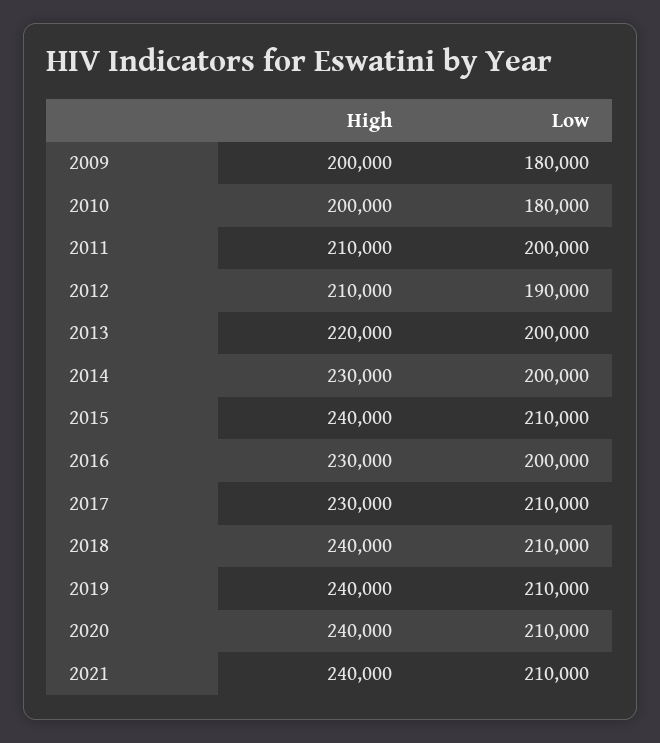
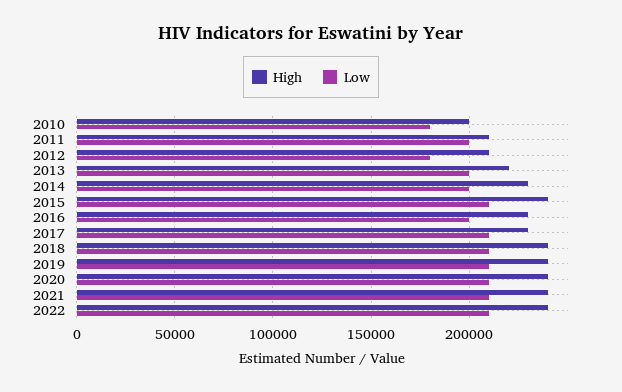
High, 2009: 200000 -> none
Low, 2009: 180000 -> none
Low, 2012: 190000 -> 180000
High, 2022: none -> 240000
Low, 2022: none -> 210000

